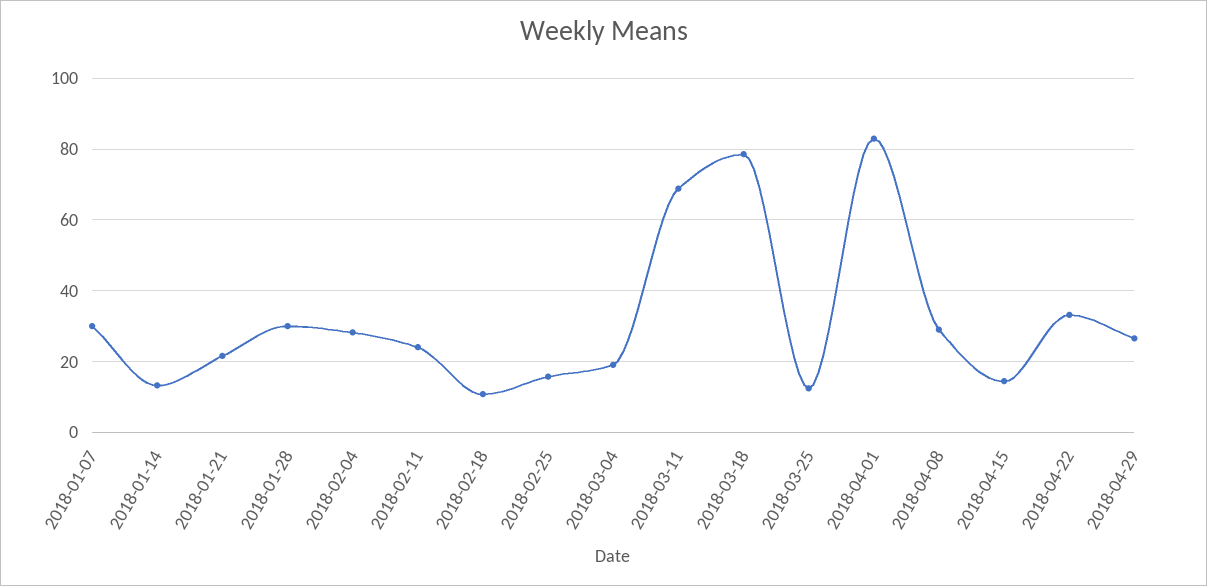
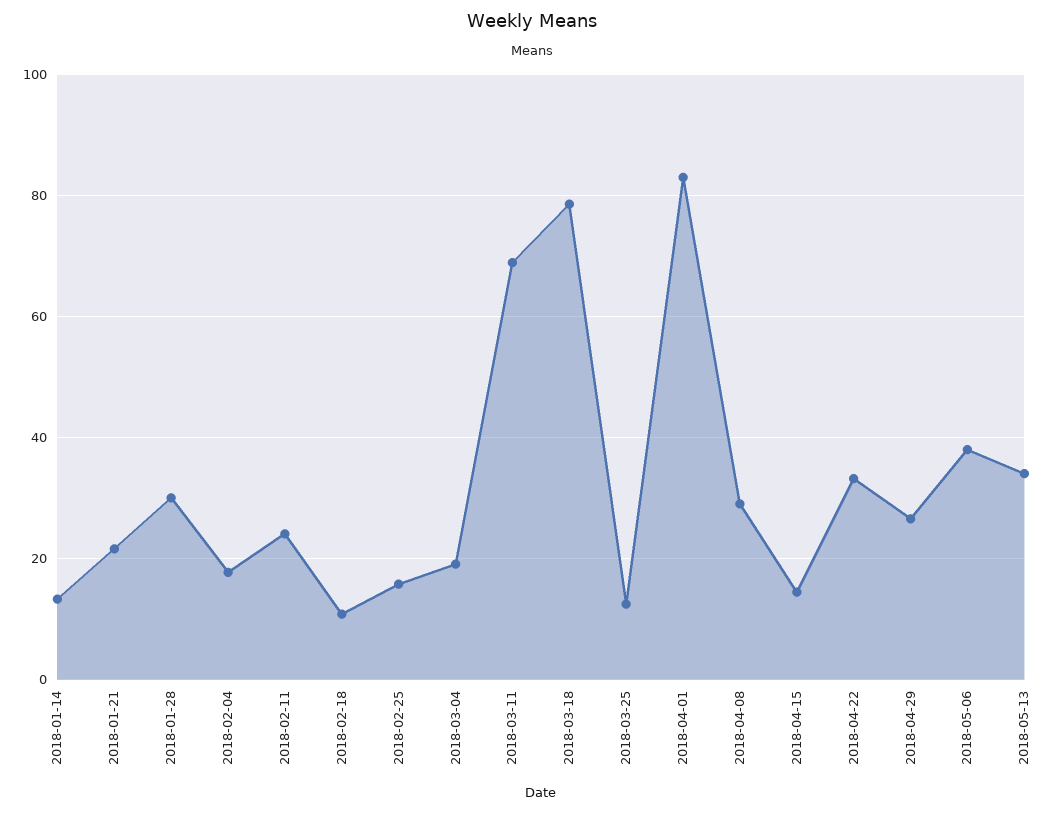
2018-01-07: 30 -> none
2018-02-04: 28 -> 18
2018-05-06: none -> 38
2018-05-13: none -> 34

